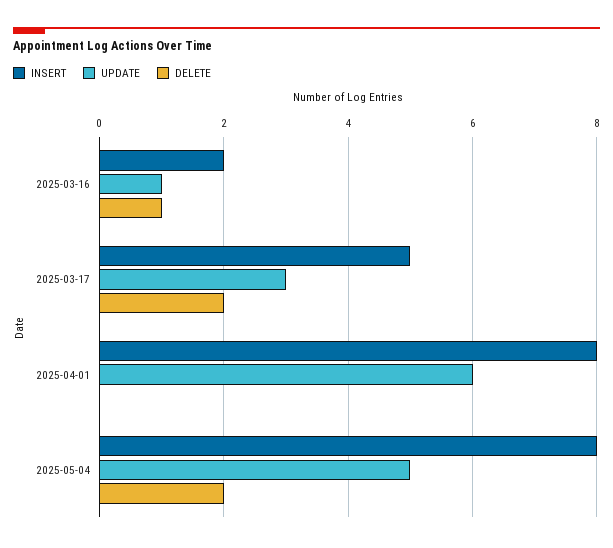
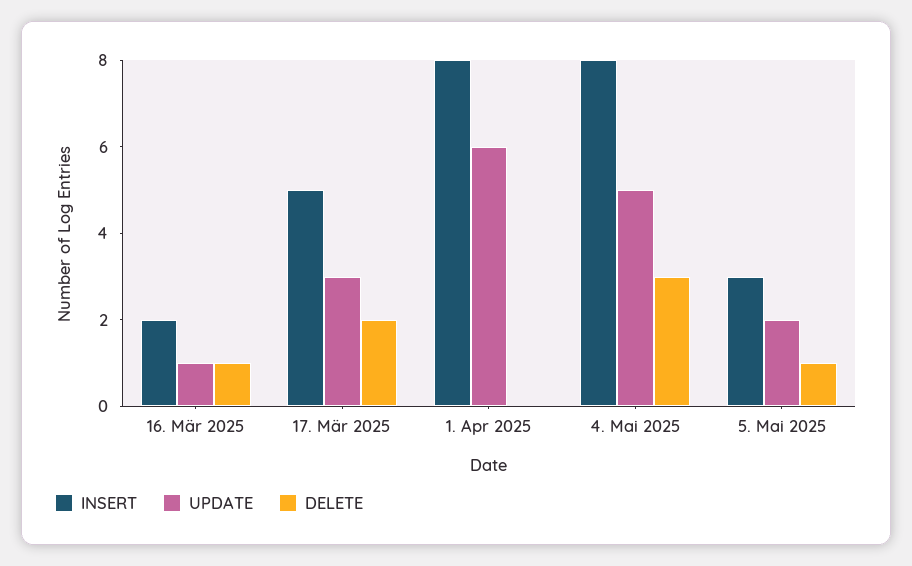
DELETE, 2025-05-04: 2 -> 3
INSERT, 5. Mai 2025: none -> 3
UPDATE, 5. Mai 2025: none -> 2
DELETE, 5. Mai 2025: none -> 1

